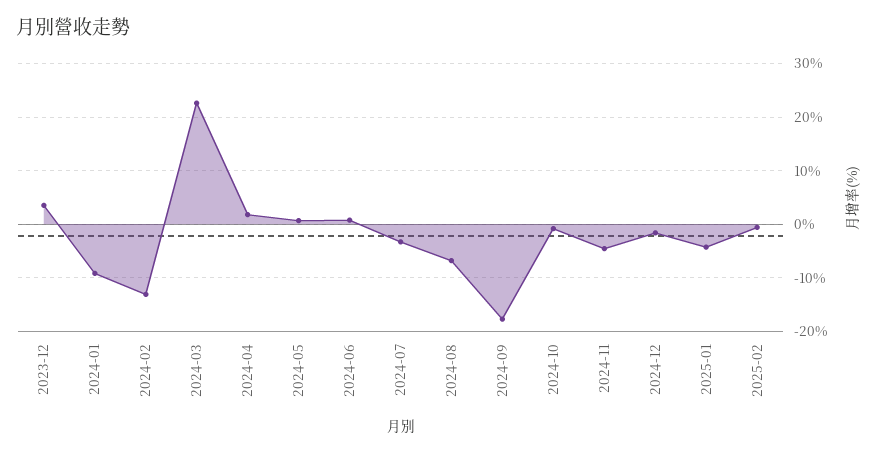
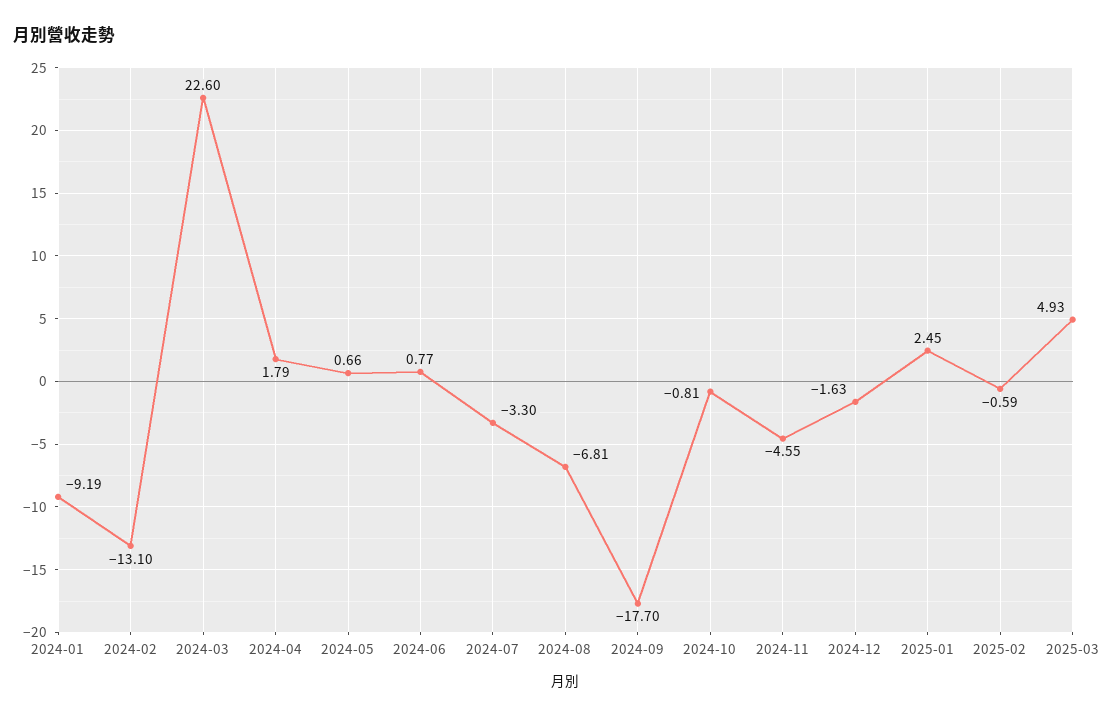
2023-12: 4 -> none
2025-01: -4 -> 2.45
2025-03: none -> 4.93

